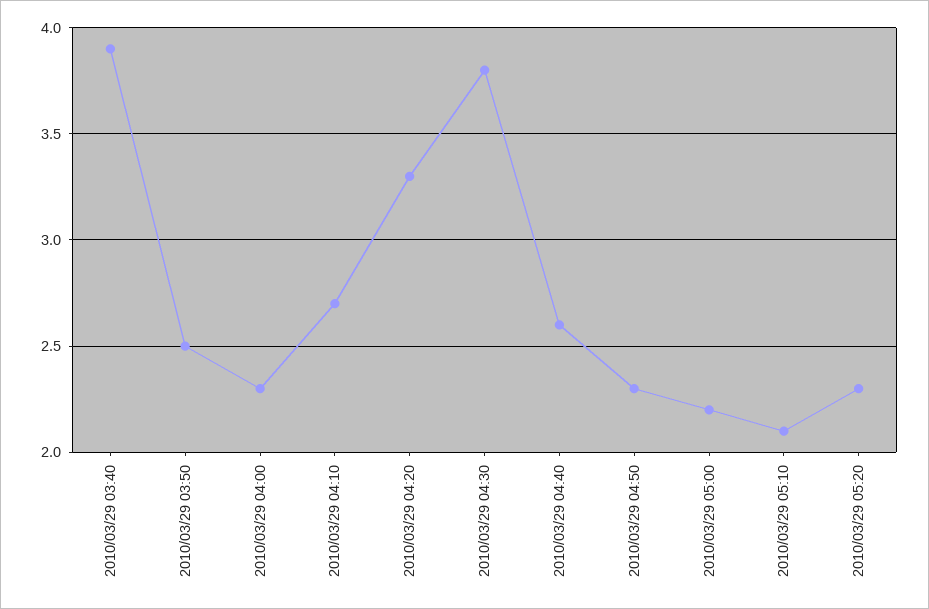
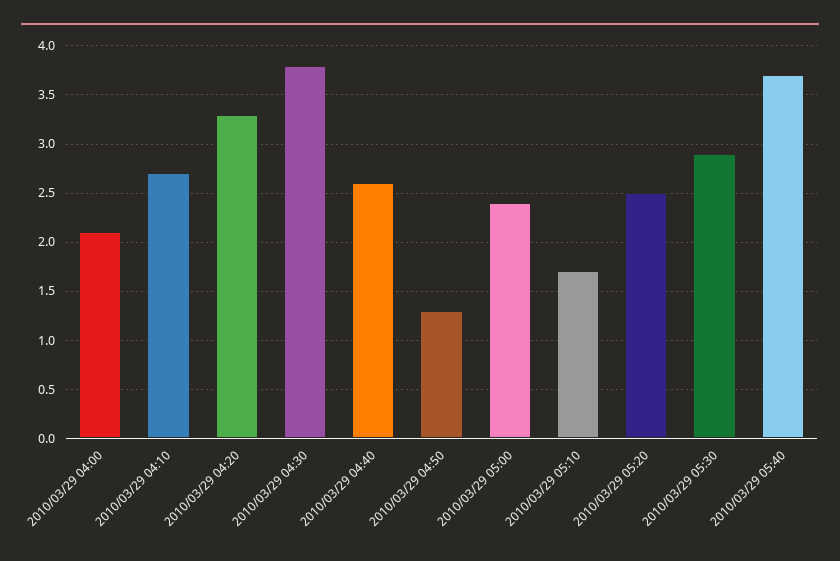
2010/03/29 03:40: 3.9 -> none
2010/03/29 03:50: 2.5 -> none
2010/03/29 04:00: 2.3 -> 2.1
2010/03/29 04:50: 2.3 -> 1.3
2010/03/29 05:00: 2.2 -> 2.4
2010/03/29 05:10: 2.1 -> 1.7
2010/03/29 05:20: 2.3 -> 2.5
2010/03/29 05:30: none -> 2.9
2010/03/29 05:40: none -> 3.7

